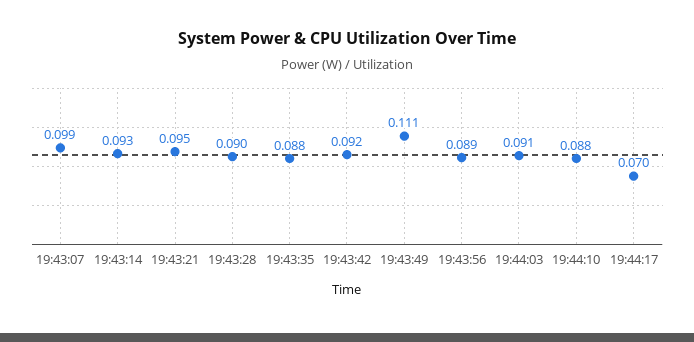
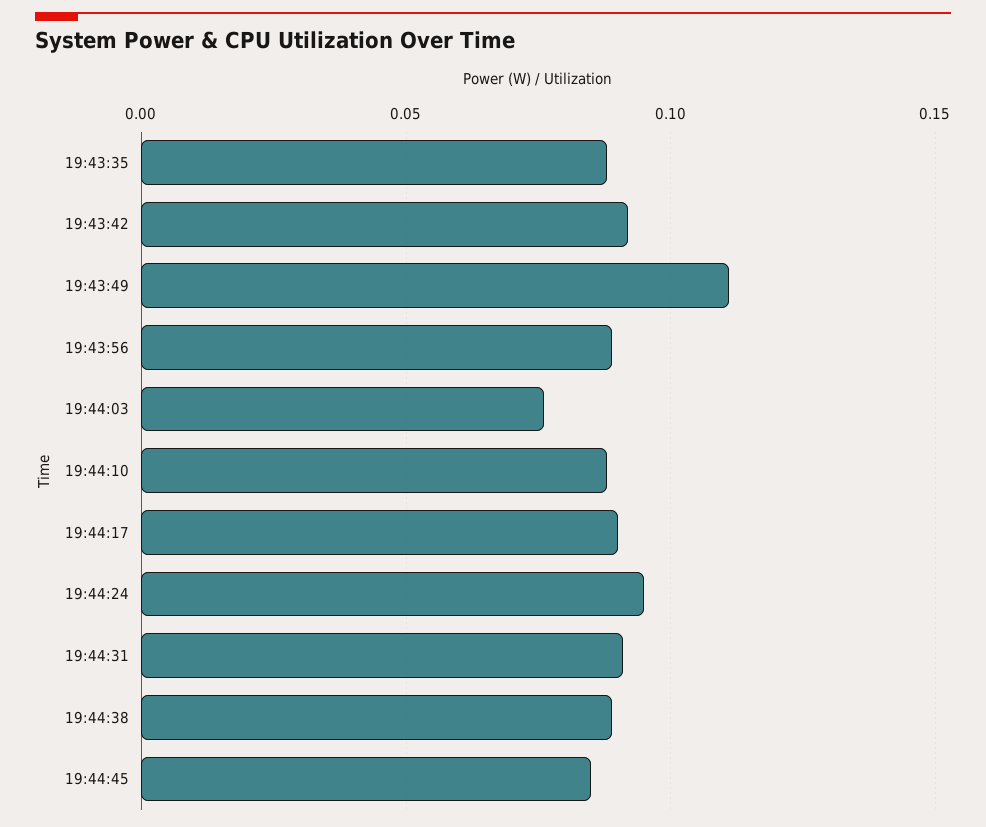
19:43:07: 0.099 -> none
19:43:14: 0.093 -> none
19:43:21: 0.095 -> none
19:43:28: 0.09 -> none
19:44:03: 0.091 -> 0.075
19:44:17: 0.07 -> 0.09
19:44:24: none -> 0.095
19:44:31: none -> 0.09
19:44:38: none -> 0.09
19:44:45: none -> 0.085

